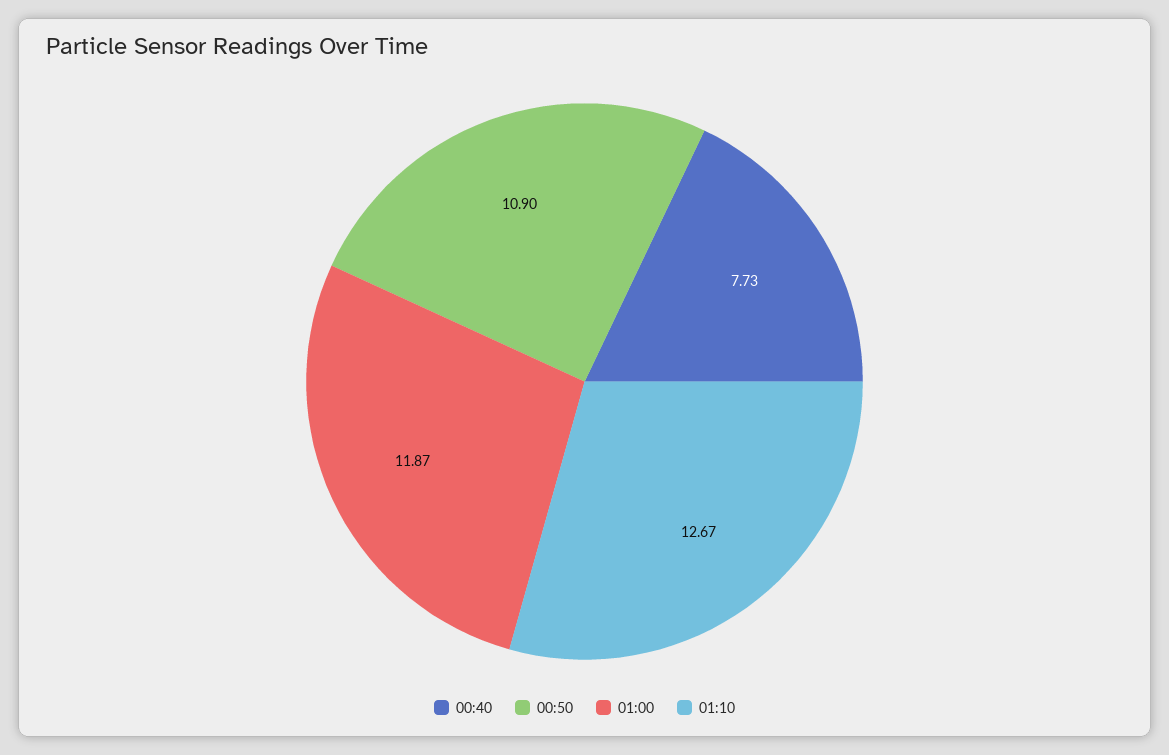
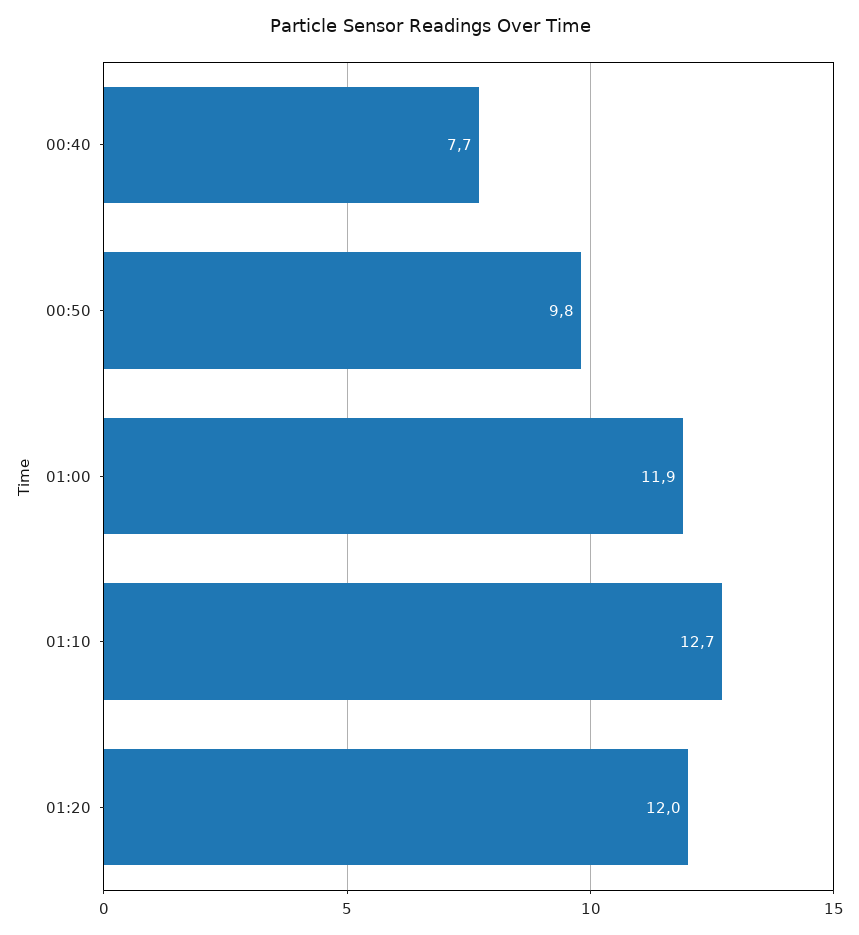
00:50: 10.9 -> 9.8
01:20: none -> 12

